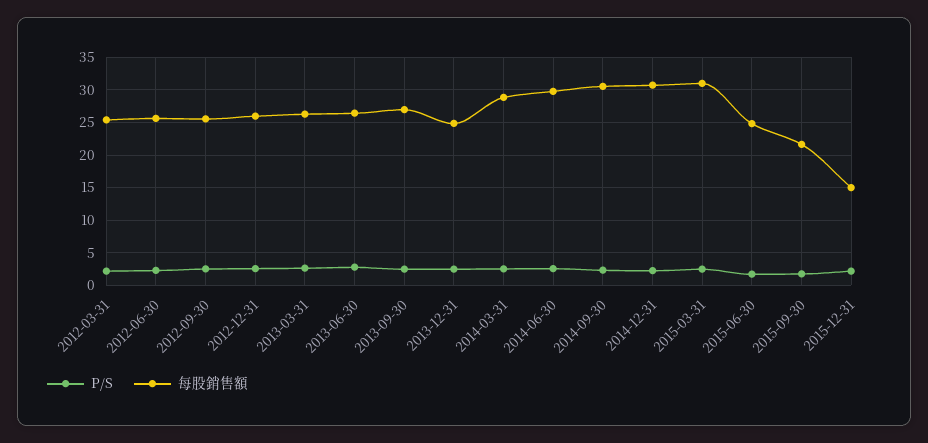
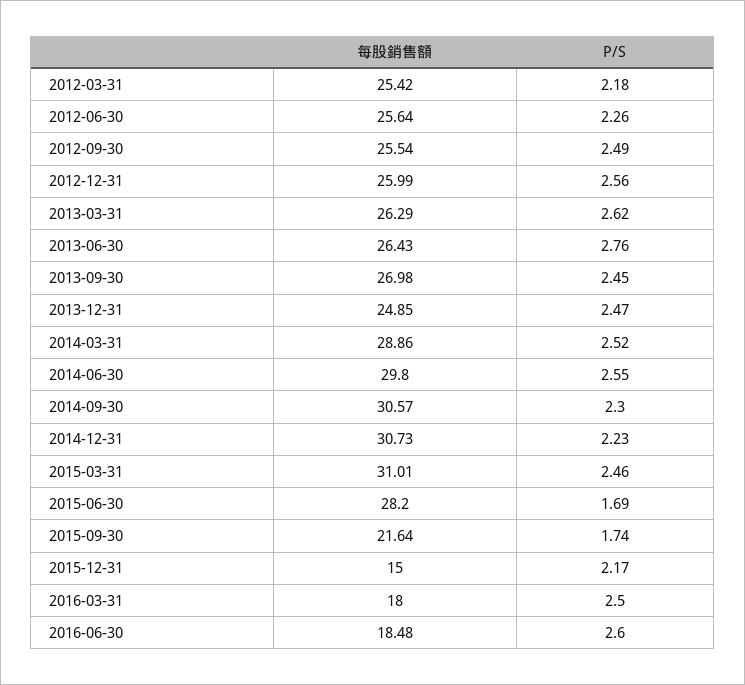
每股銷售額, 2015-06-30: 25 -> 28.2
每股銷售額, 2016-03-31: none -> 18
P/S, 2016-03-31: none -> 2.5
每股銷售額, 2016-06-30: none -> 18.48
P/S, 2016-06-30: none -> 2.6

